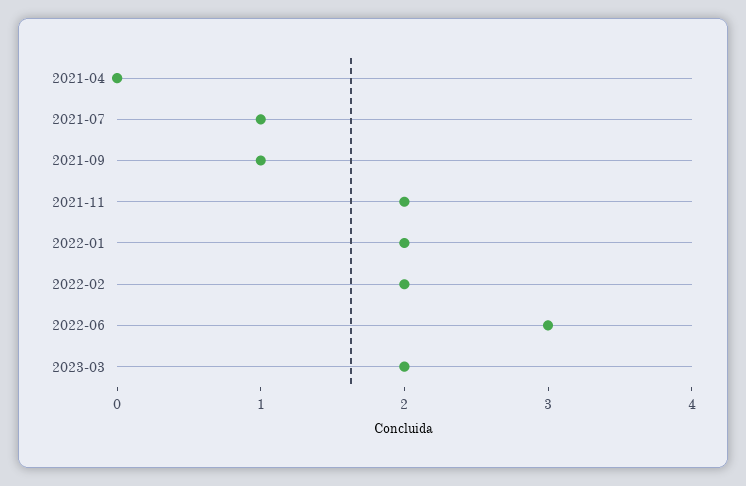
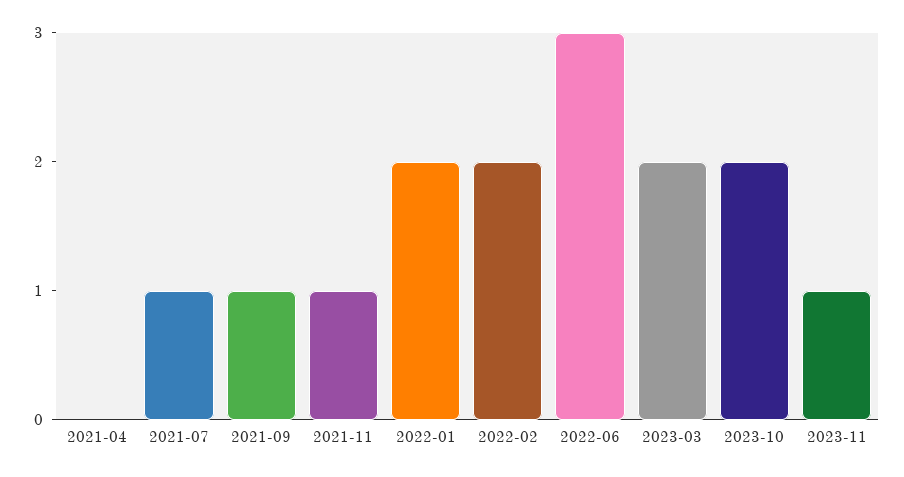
2021-11: 2 -> 1
2023-10: none -> 2
2023-11: none -> 1

